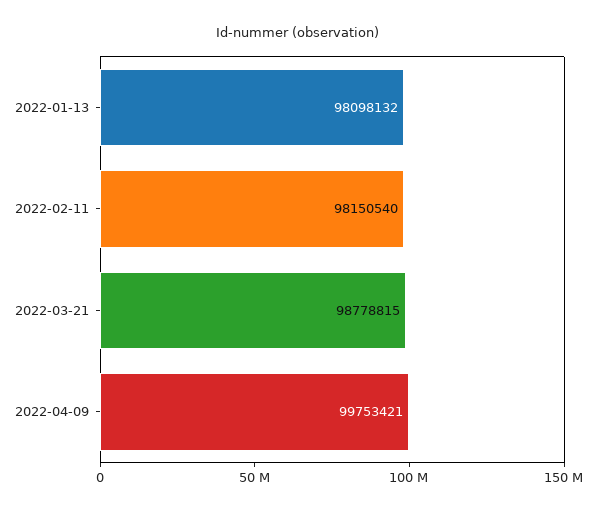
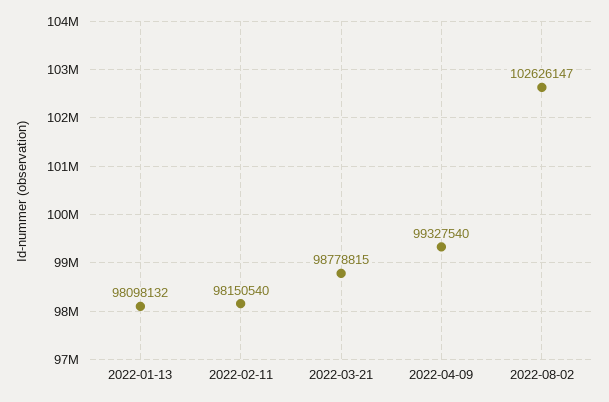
2022-04-09: 99753421 -> 99327540
2022-08-02: none -> 102626147

